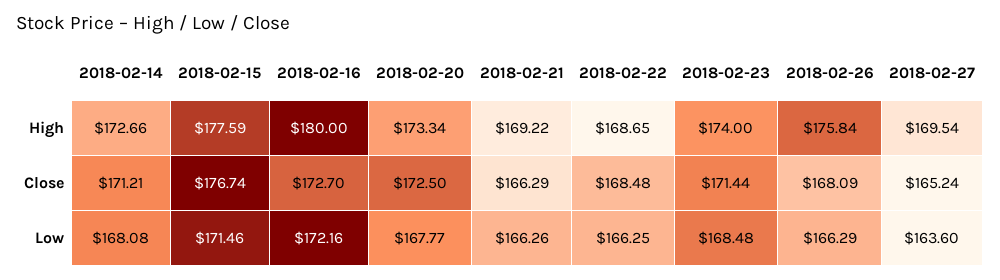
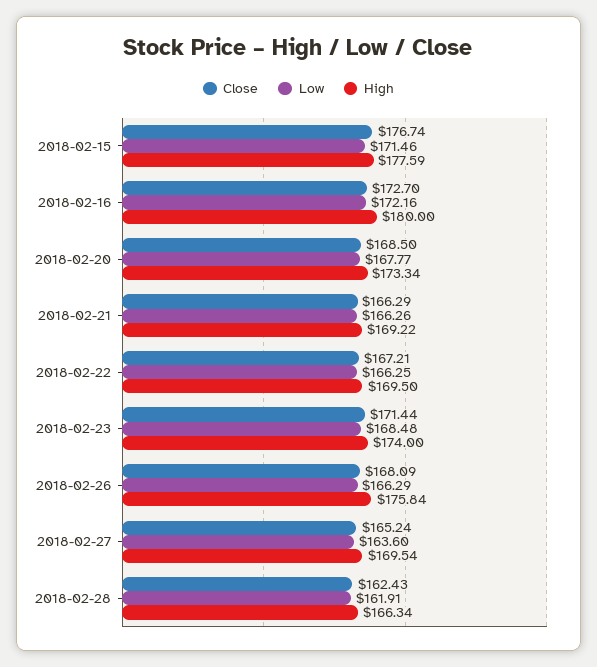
High, 2018-02-14: 172.66 -> none
High, 2018-02-22: 168.65 -> 169.5
Close, 2018-02-14: 171.21 -> none
Close, 2018-02-20: 172.5 -> 168.5
Close, 2018-02-22: 168.48 -> 167.21
Low, 2018-02-14: 168.08 -> none
Close, 2018-02-28: none -> 162.43
Low, 2018-02-28: none -> 161.91
High, 2018-02-28: none -> 166.34

